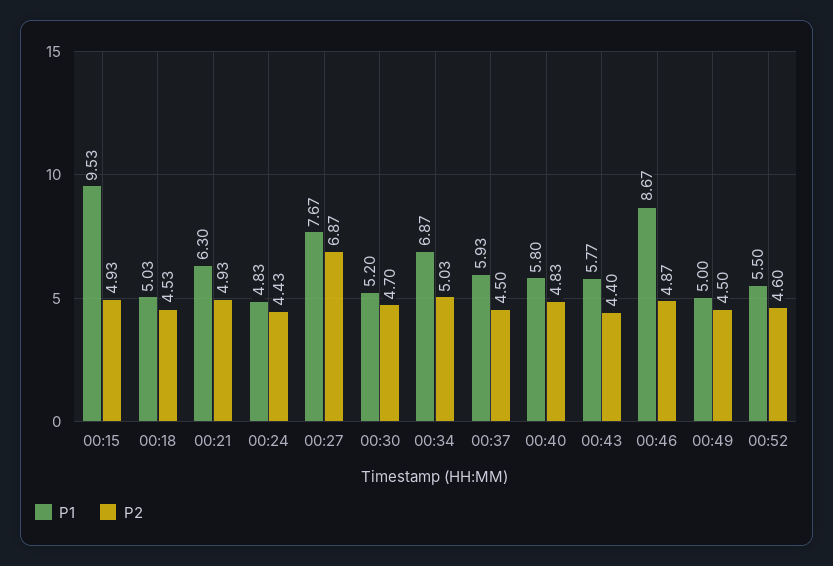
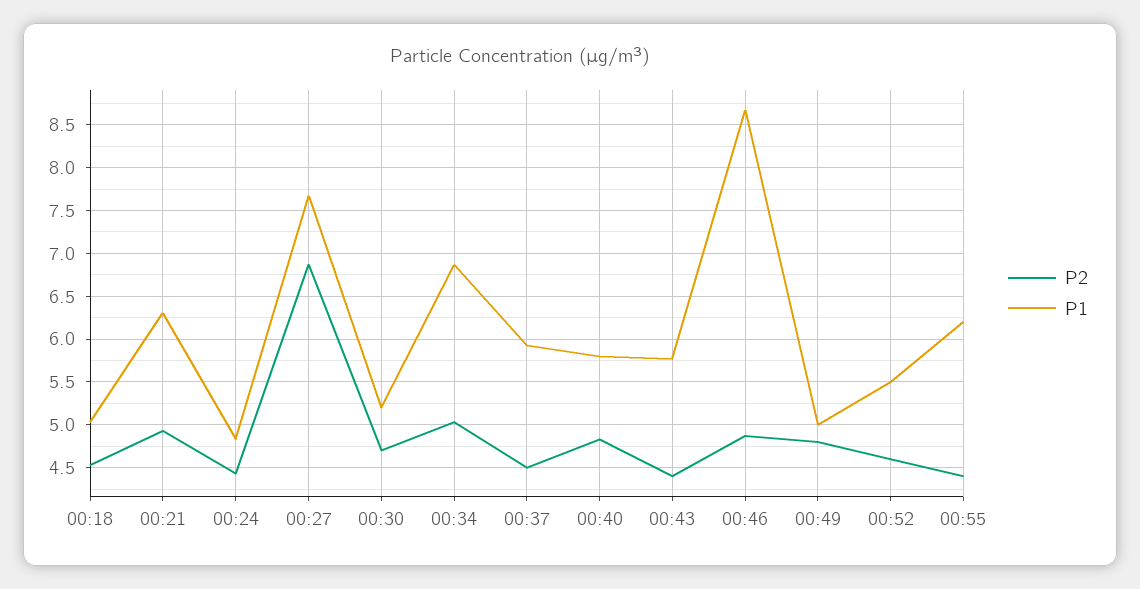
P1, 00:15: 9.53 -> none
P2, 00:15: 4.93 -> none
P2, 00:49: 4.5 -> 4.8
P2, 00:55: none -> 4.4
P1, 00:55: none -> 6.2

